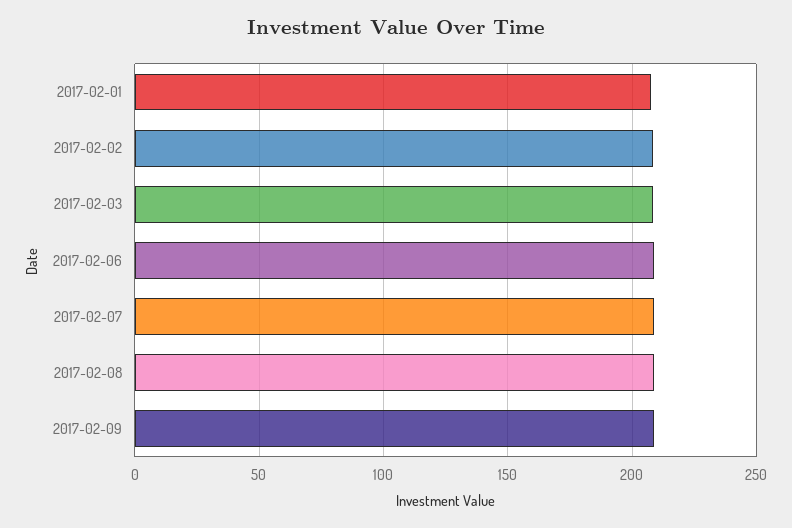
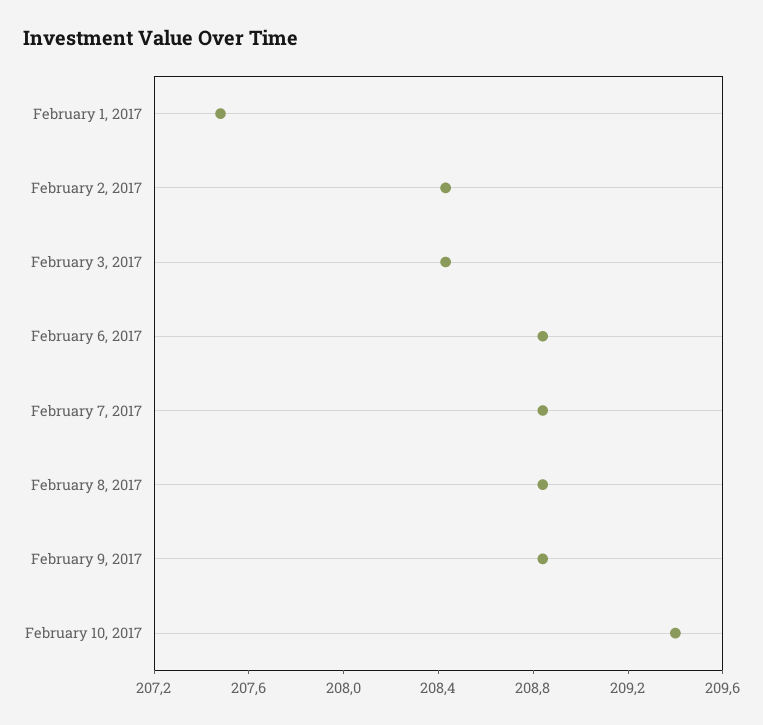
February 10, 2017: none -> 209.4

